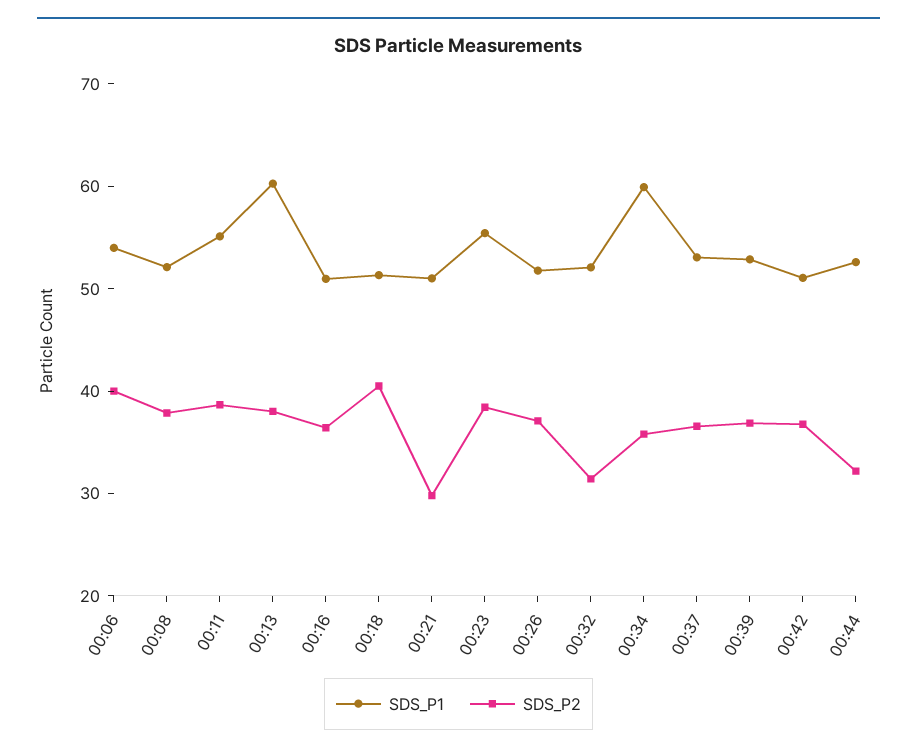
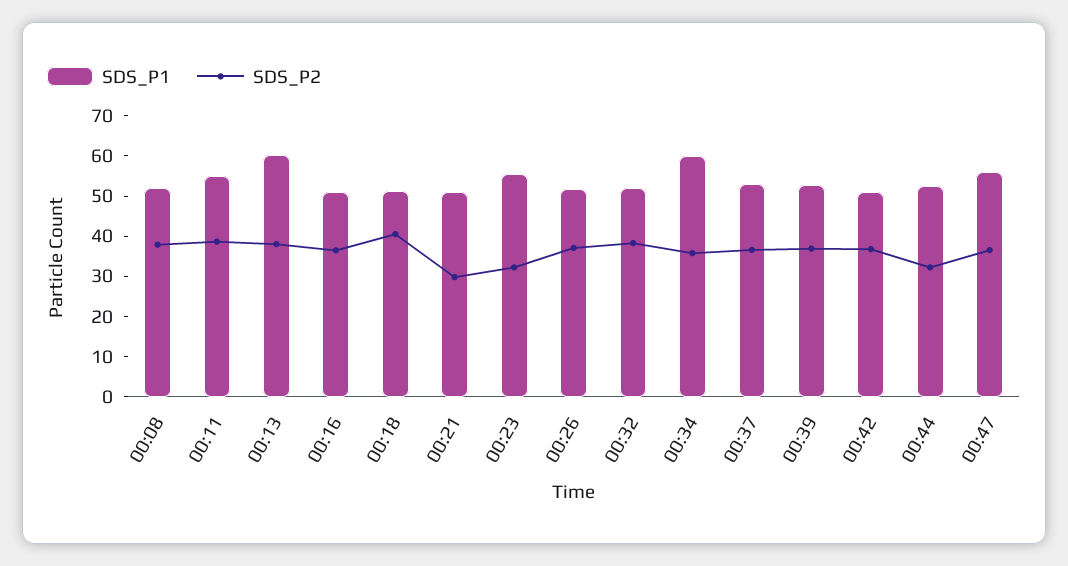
SDS_P1, 00:06: 54 -> none
SDS_P2, 00:06: 40 -> none
SDS_P2, 00:23: 38 -> 32
SDS_P2, 00:32: 32 -> 38
SDS_P1, 00:47: none -> 56
SDS_P2, 00:47: none -> 36

